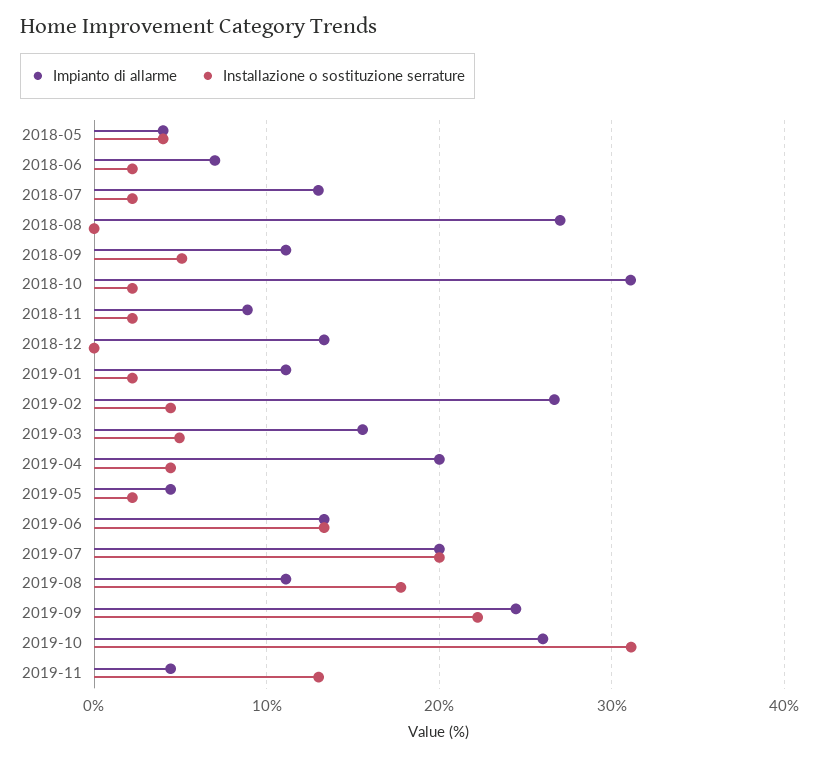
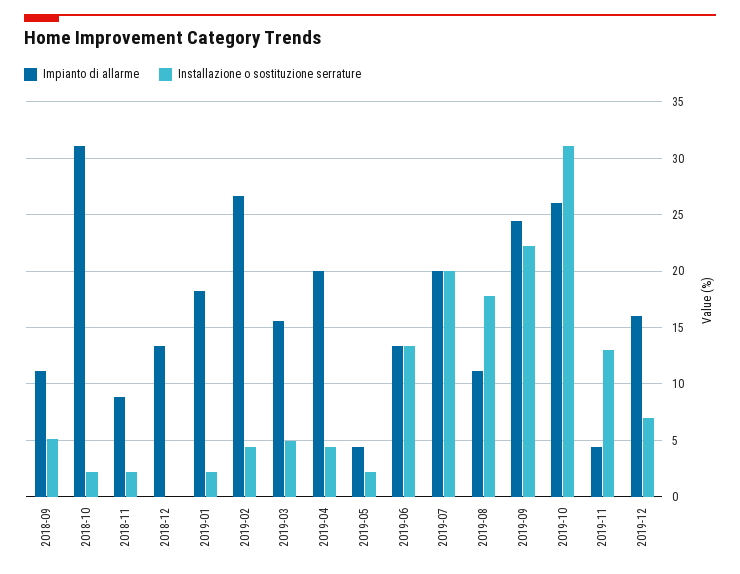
Impianto di allarme, 2018-05: 4 -> none
Installazione o sostituzione serrature, 2018-05: 4 -> none
Impianto di allarme, 2018-06: 7 -> none
Installazione o sostituzione serrature, 2018-06: 2 -> none
Impianto di allarme, 2018-07: 13 -> none
Installazione o sostituzione serrature, 2018-07: 2 -> none
Impianto di allarme, 2018-08: 27 -> none
Installazione o sostituzione serrature, 2018-08: 0 -> none
Impianto di allarme, 2019-01: 11 -> 18
Impianto di allarme, 2019-12: none -> 16
Installazione o sostituzione serrature, 2019-12: none -> 7

